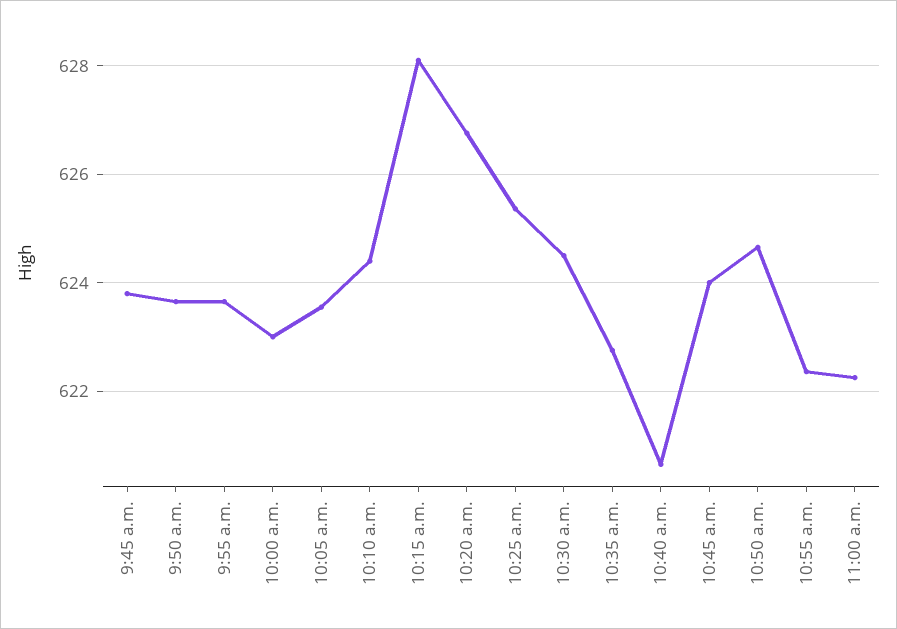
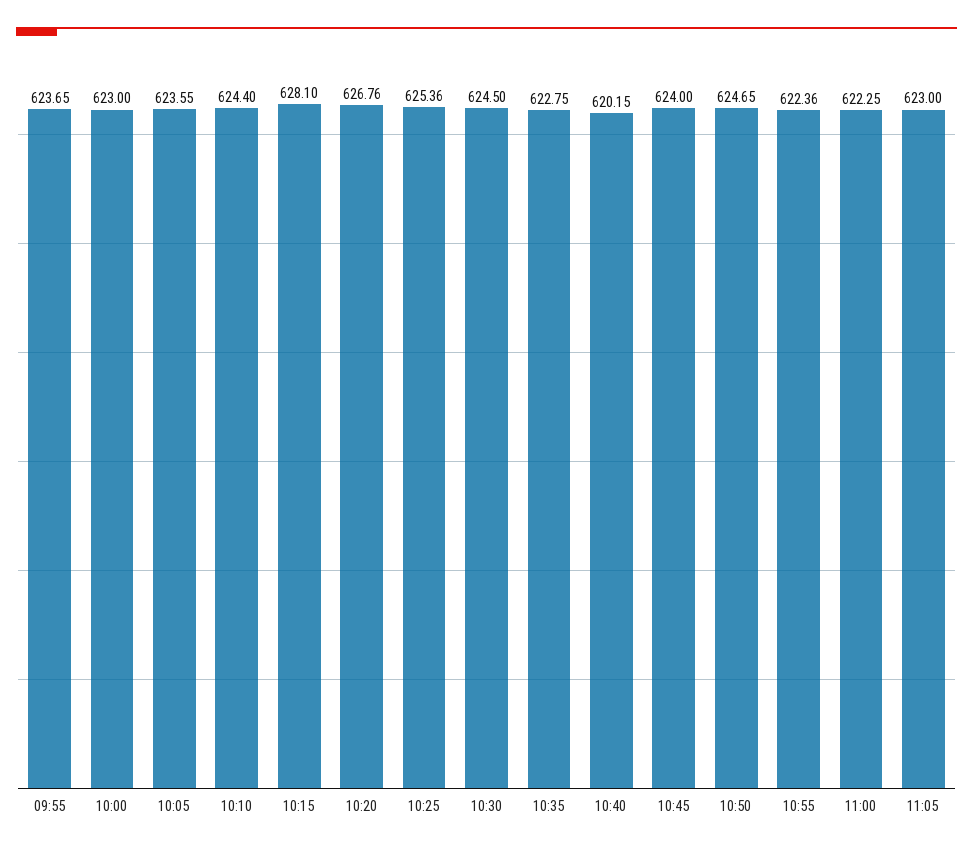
9:45 a.m.: 623.8 -> none
9:50 a.m.: 623.6 -> none
10:40 a.m.: 620.6 -> 620.15
11:05: none -> 623

